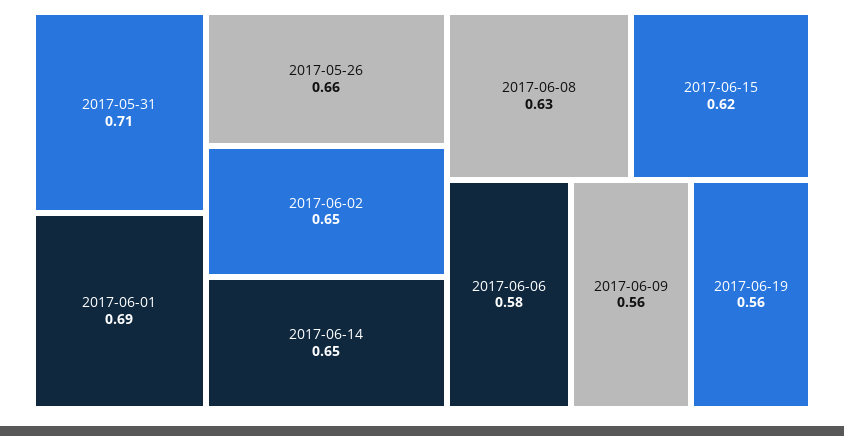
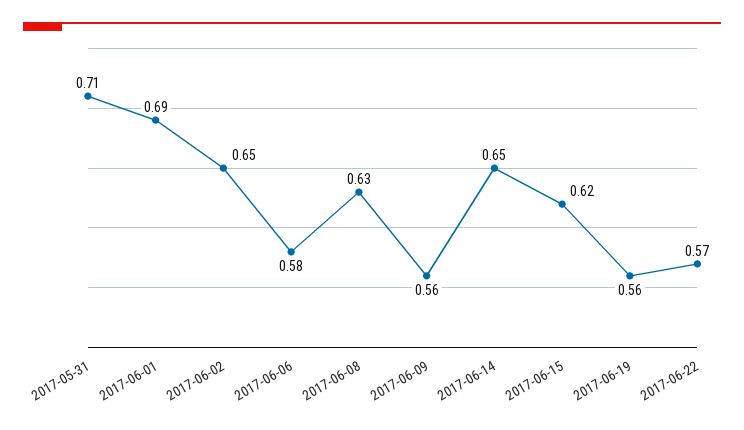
2017-05-26: 0.66 -> none
2017-06-22: none -> 0.57

